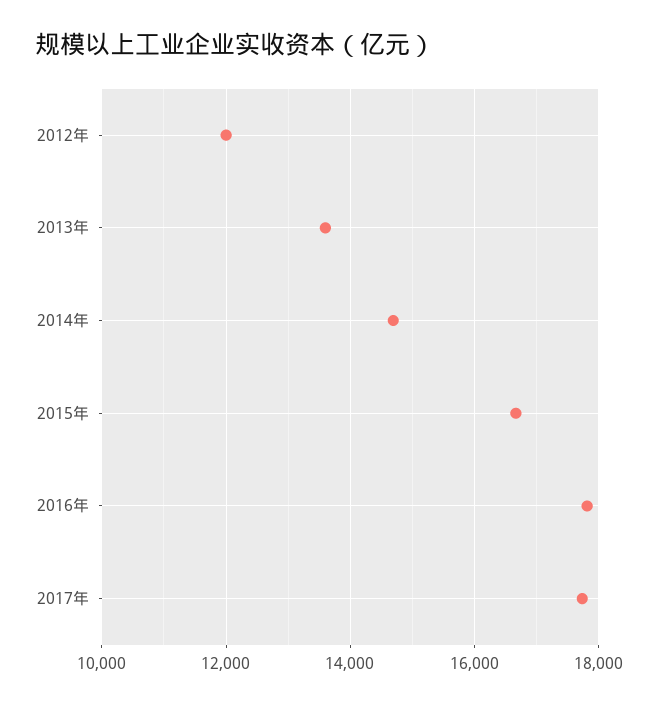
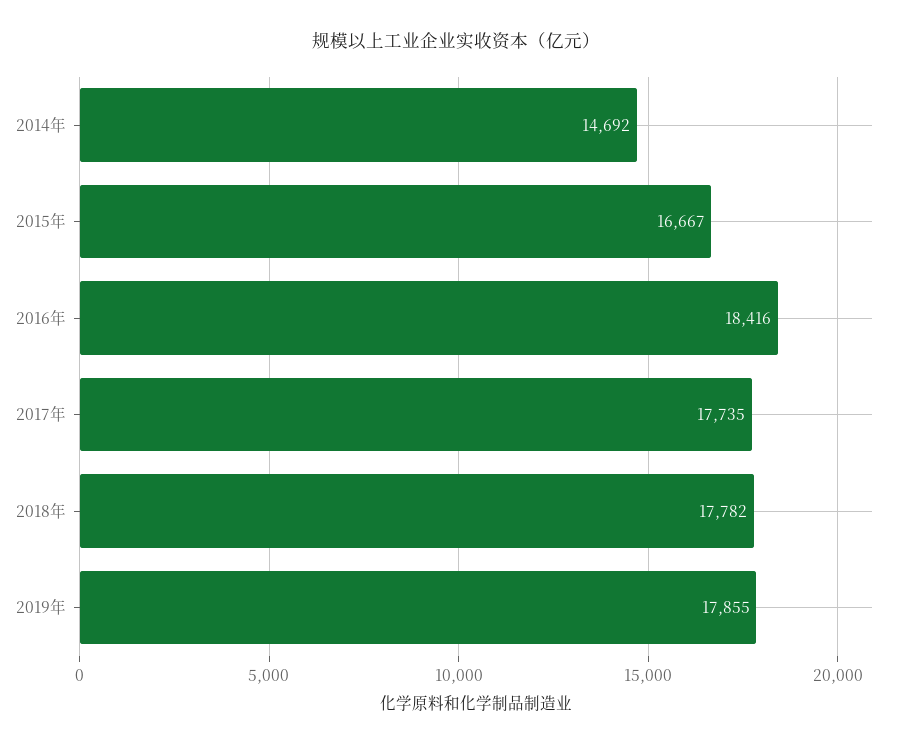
2012年: 12000 -> none
2013年: 13600 -> none
2016年: 17800 -> 18416
2018年: none -> 17782
2019年: none -> 17855

